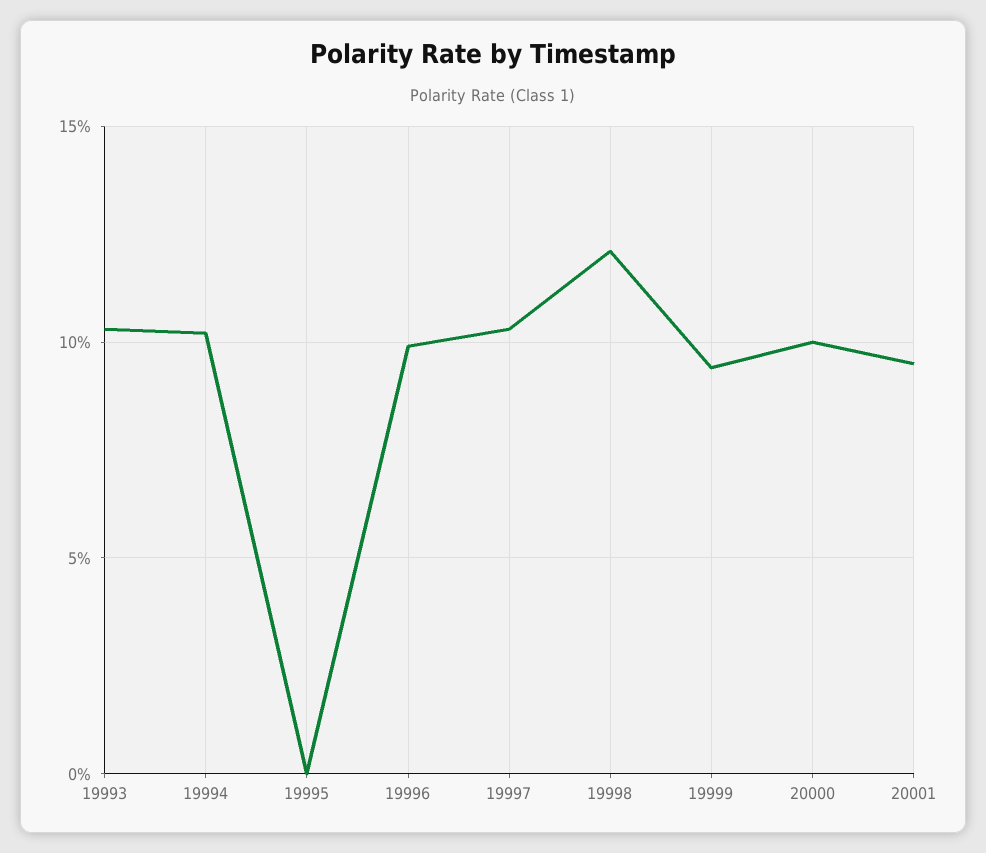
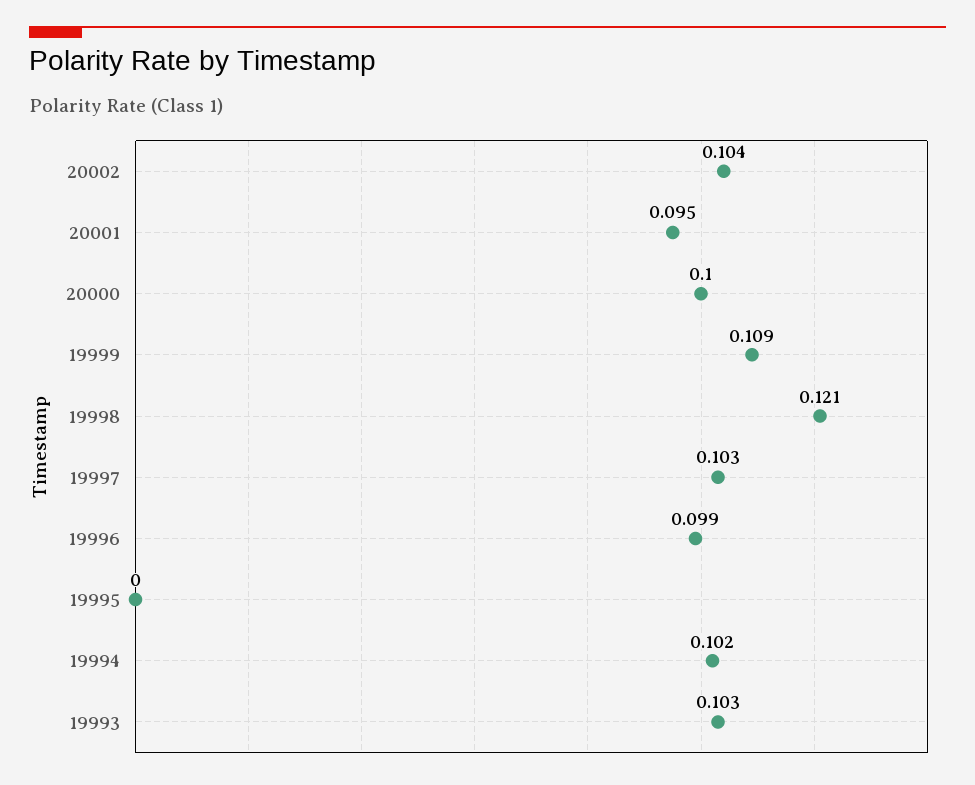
19999: 0.095 -> 0.109
20002: none -> 0.104

